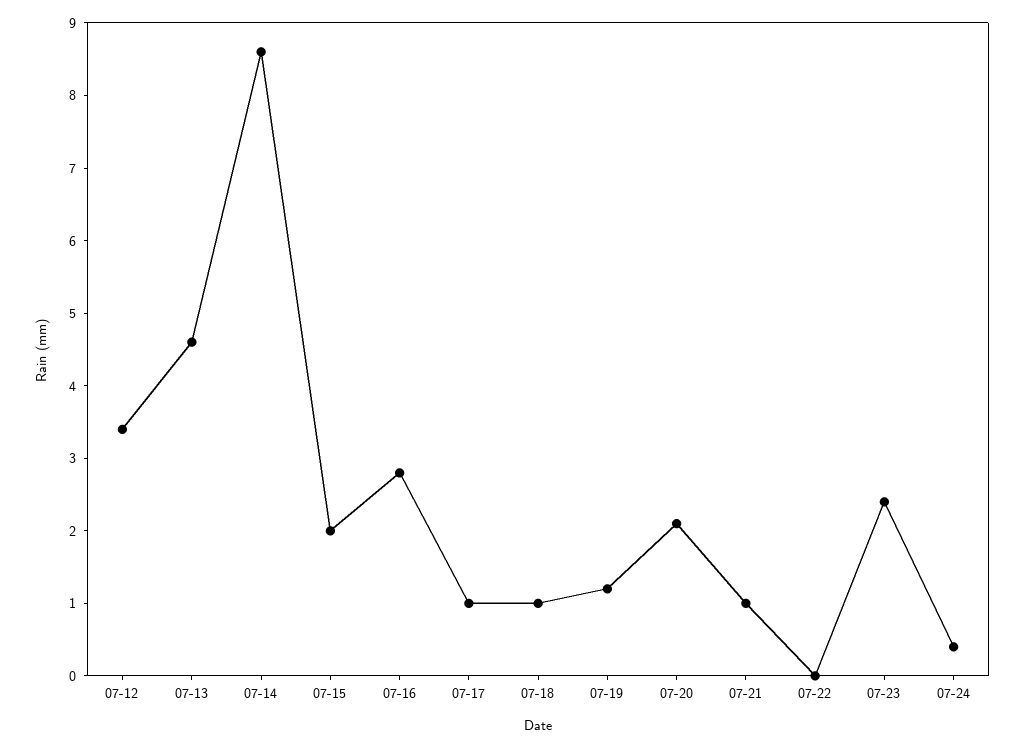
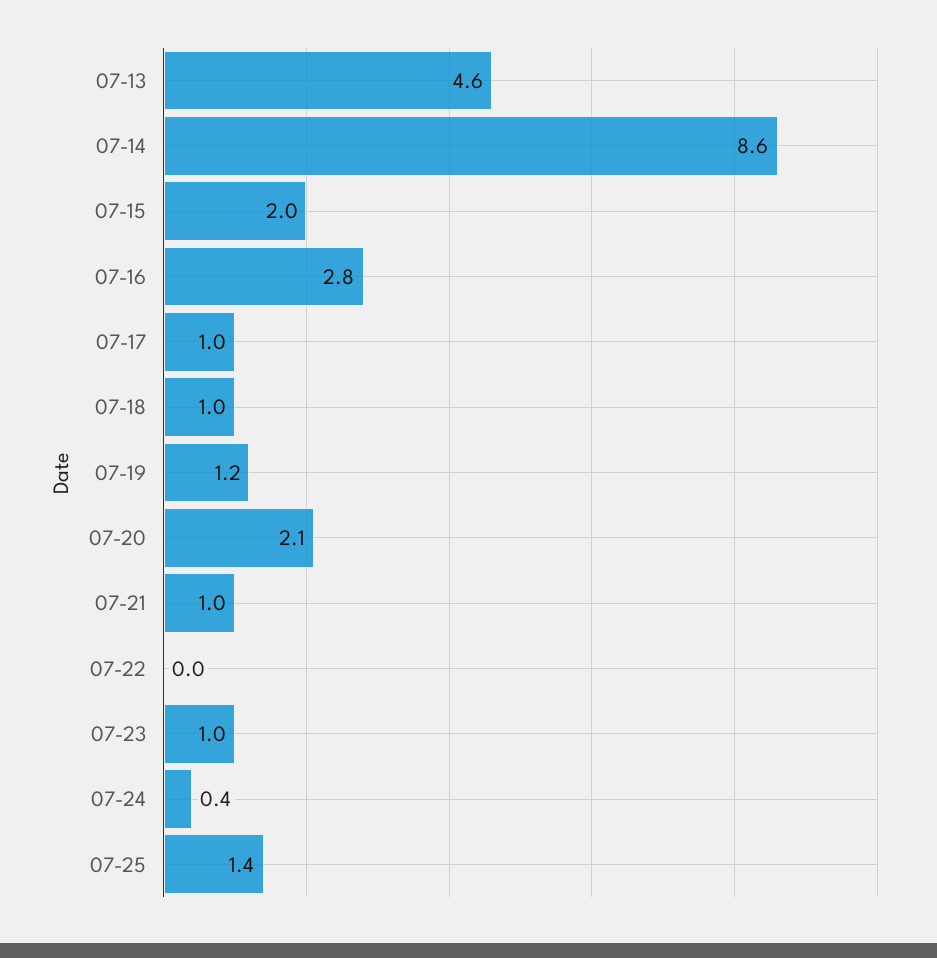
07-12: 3.5 -> none
07-23: 2.5 -> 1
07-25: none -> 1.4

